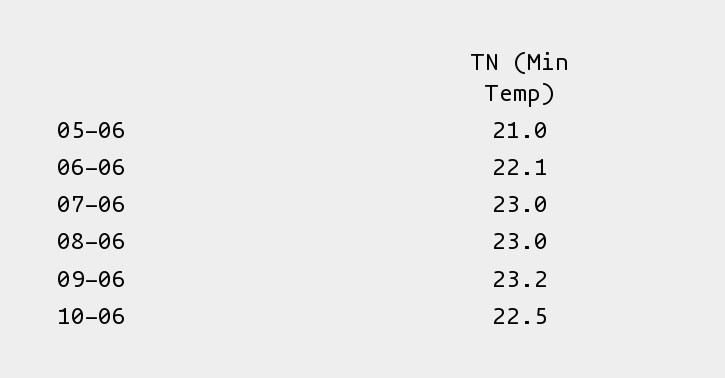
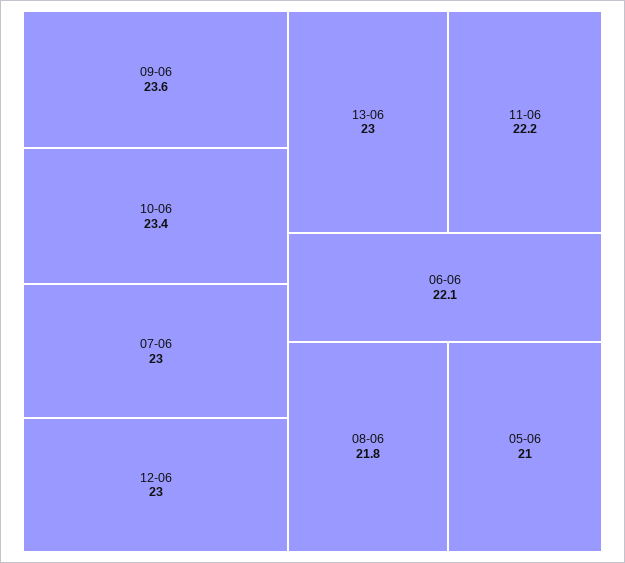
08-06: 23 -> 21.8
09-06: 23.2 -> 23.6
10-06: 22.5 -> 23.4
12-06: none -> 23
13-06: none -> 23
11-06: none -> 22.2

